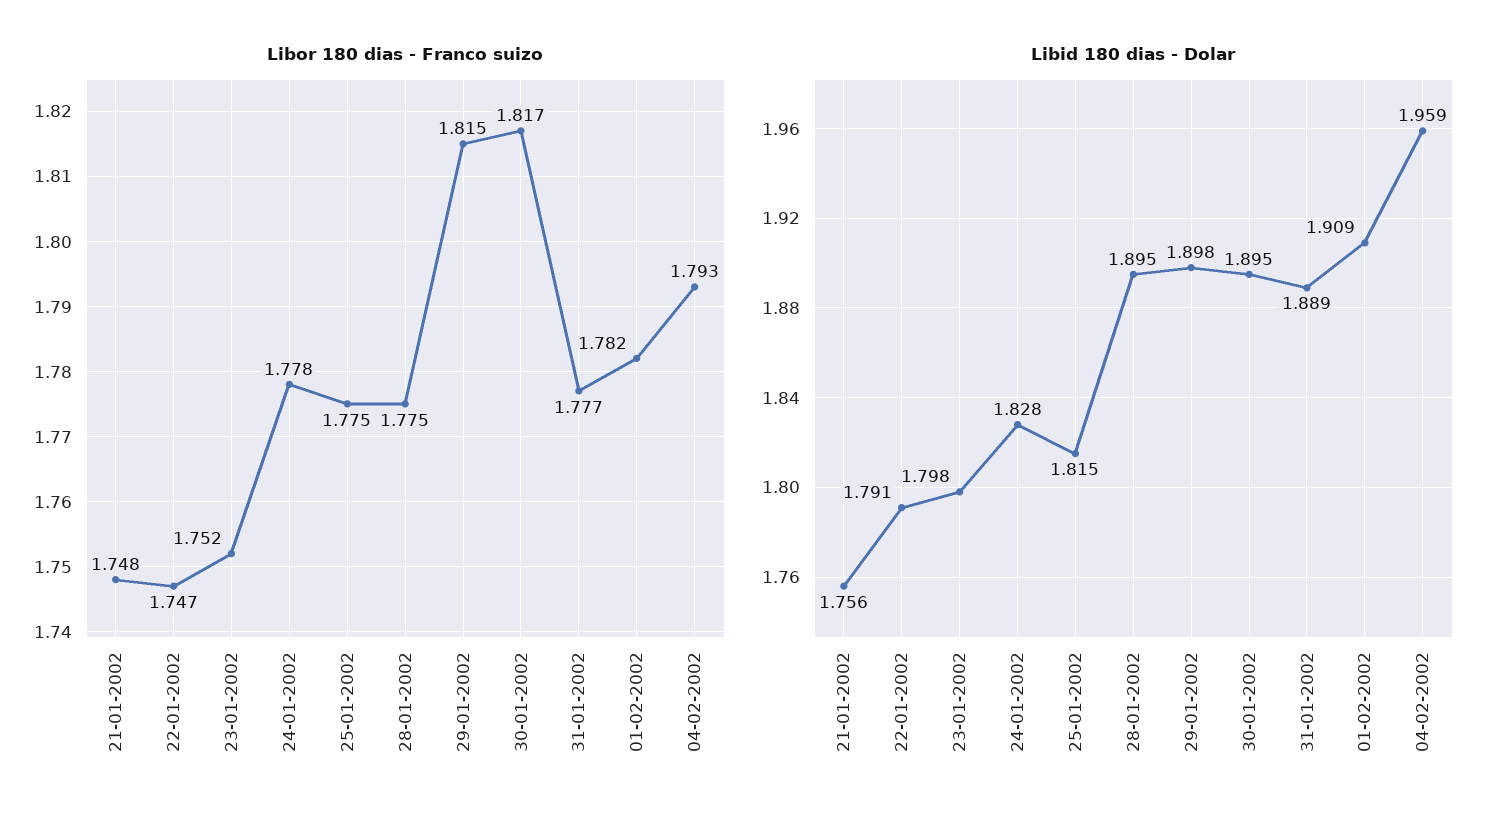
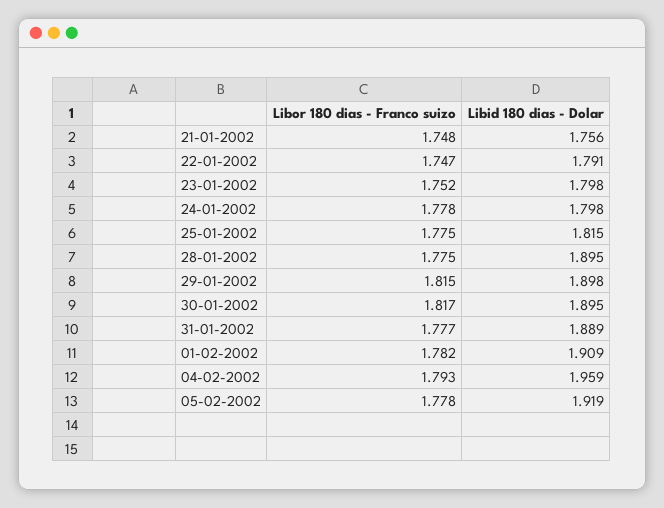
Libid 180 dias - Dolar, 24-01-2002: 1.828 -> 1.798
Libor 180 dias - Franco suizo, 05-02-2002: none -> 1.778
Libid 180 dias - Dolar, 05-02-2002: none -> 1.919

